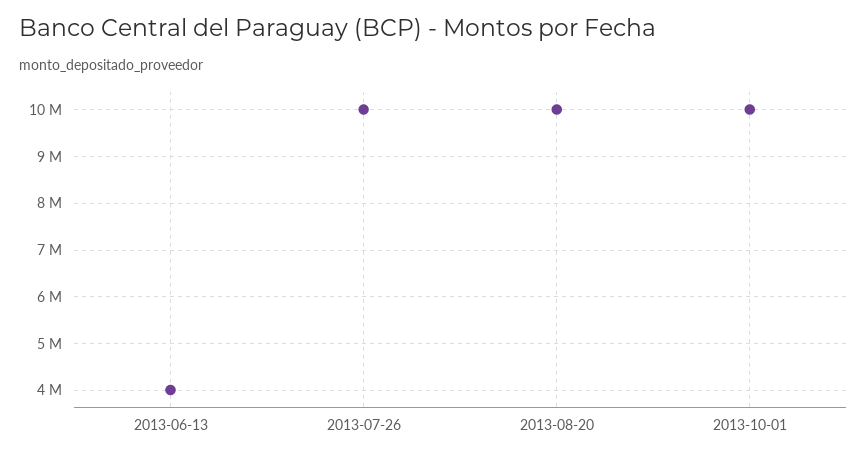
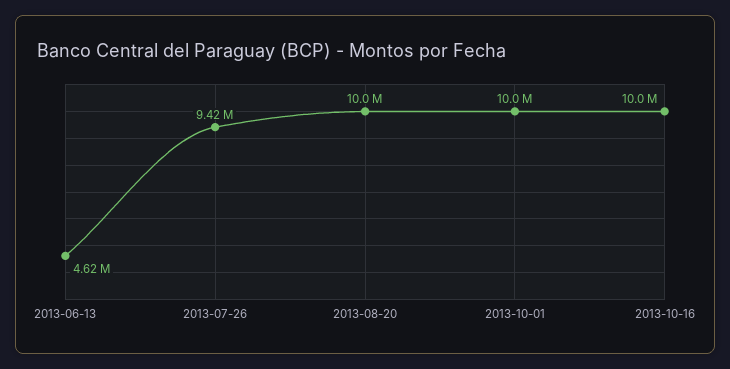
2013-06-13: 4000000 -> 4620000
2013-07-26: 10000000 -> 9420000
2013-10-16: none -> 10000000

